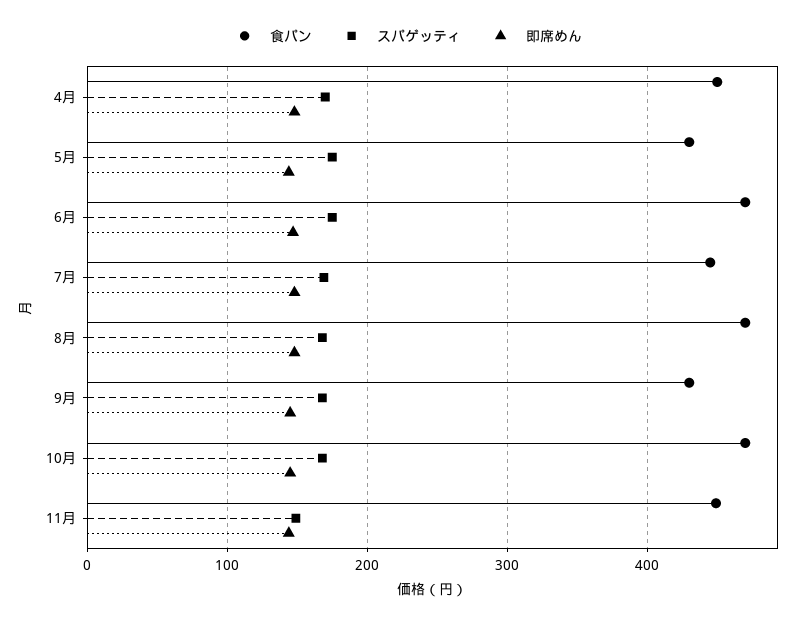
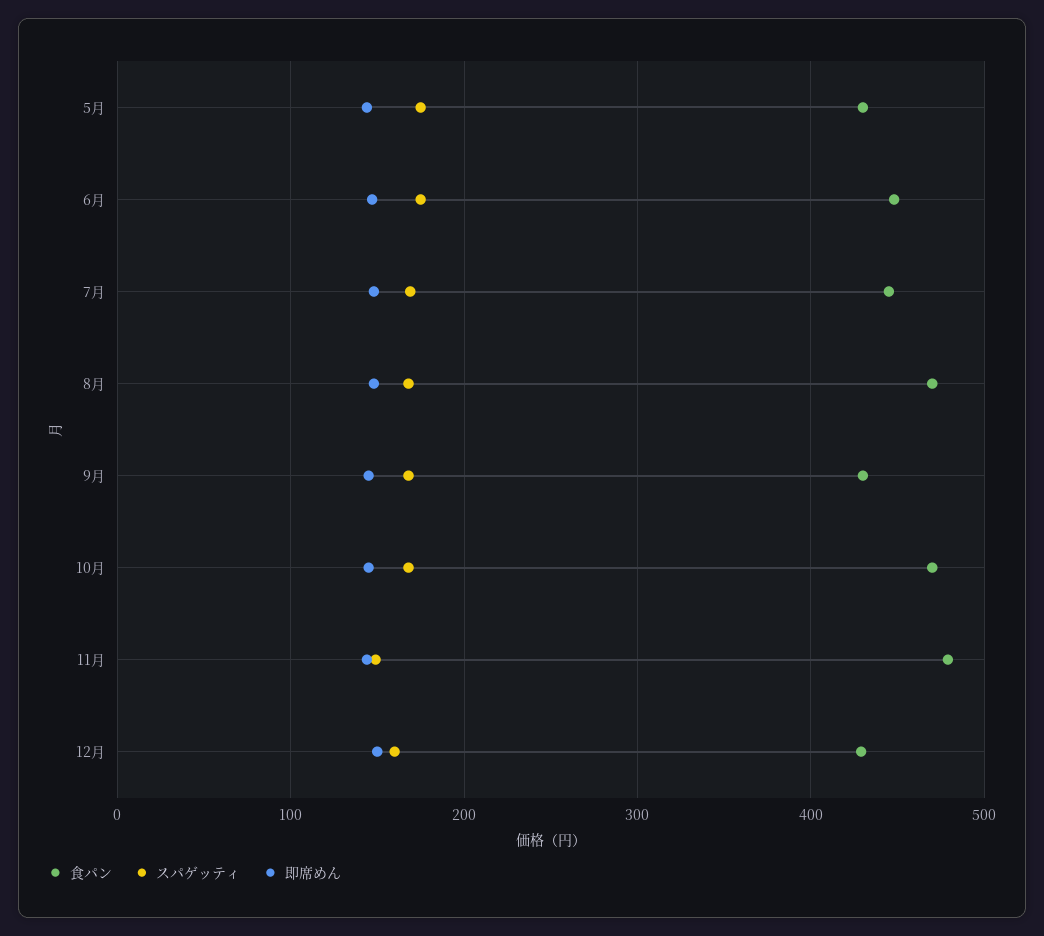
食パン, 4月: 450 -> none
スパゲッティ, 4月: 170 -> none
即席めん, 4月: 150 -> none
食パン, 6月: 470 -> 450
食パン, 11月: 450 -> 480
食パン, 12月: none -> 430
スパゲッティ, 12月: none -> 160
即席めん, 12月: none -> 150

